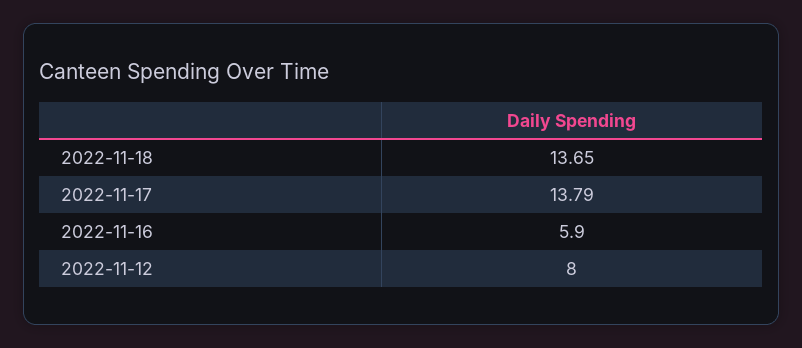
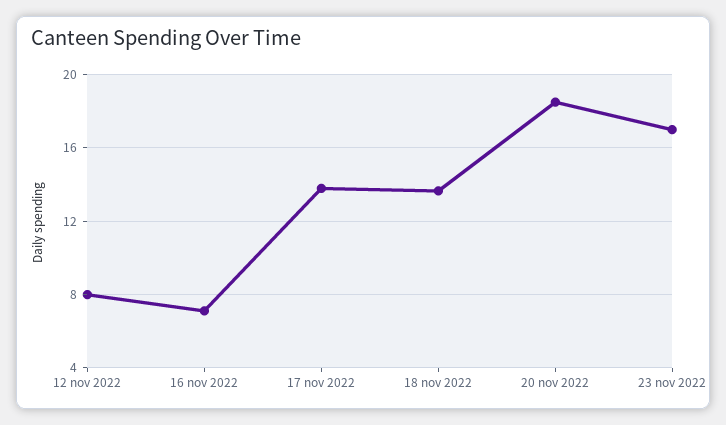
2022-11-16: 5.9 -> 7
20 nov 2022: none -> 18.5
23 nov 2022: none -> 17

